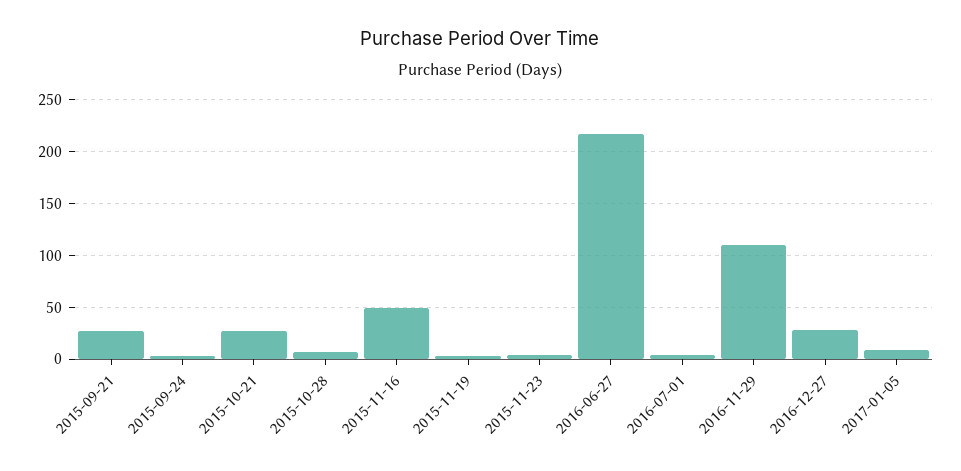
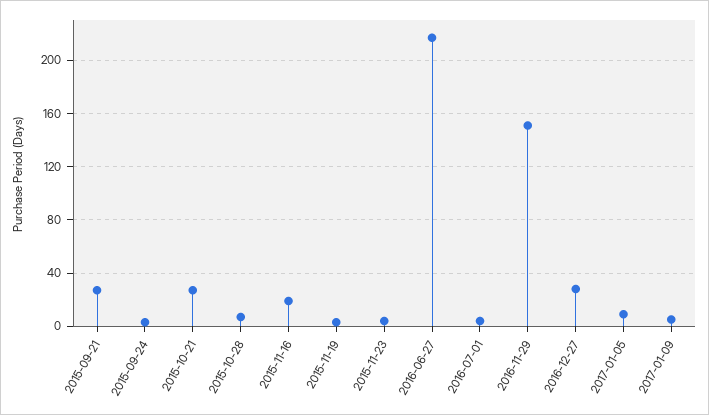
2015-11-16: 50 -> 20
2016-11-29: 110 -> 150
2017-01-09: none -> 5

